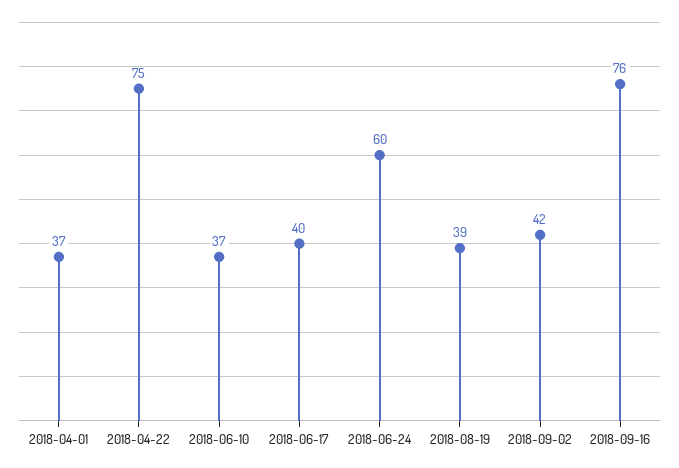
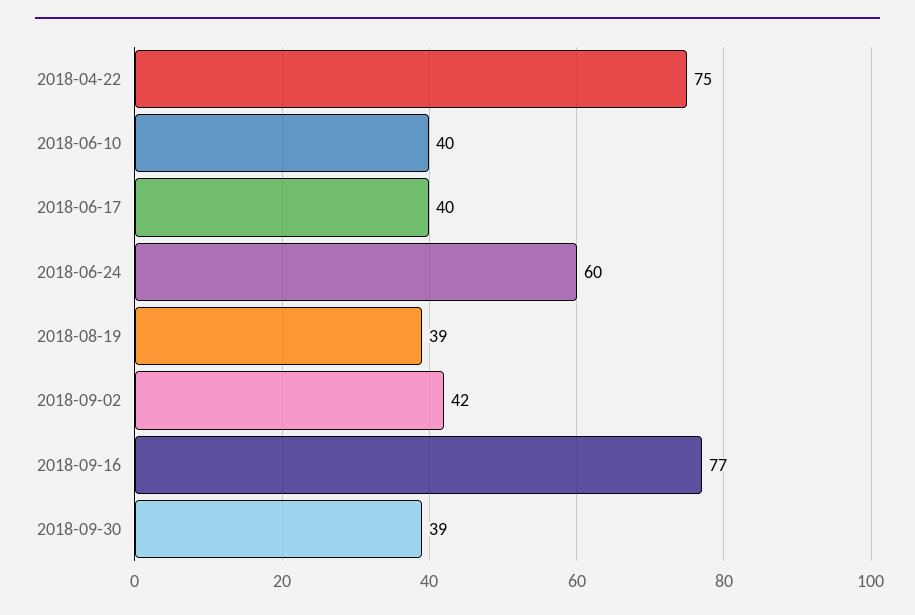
2018-04-01: 37 -> none
2018-06-10: 37 -> 40
2018-09-16: 76 -> 77
2018-09-30: none -> 39

